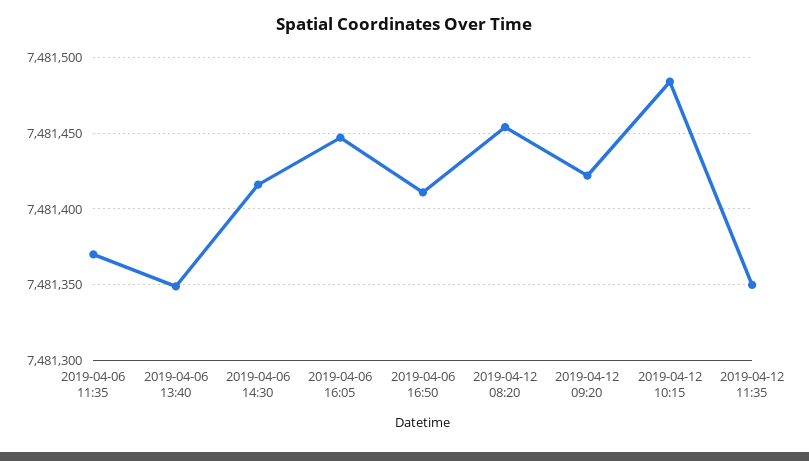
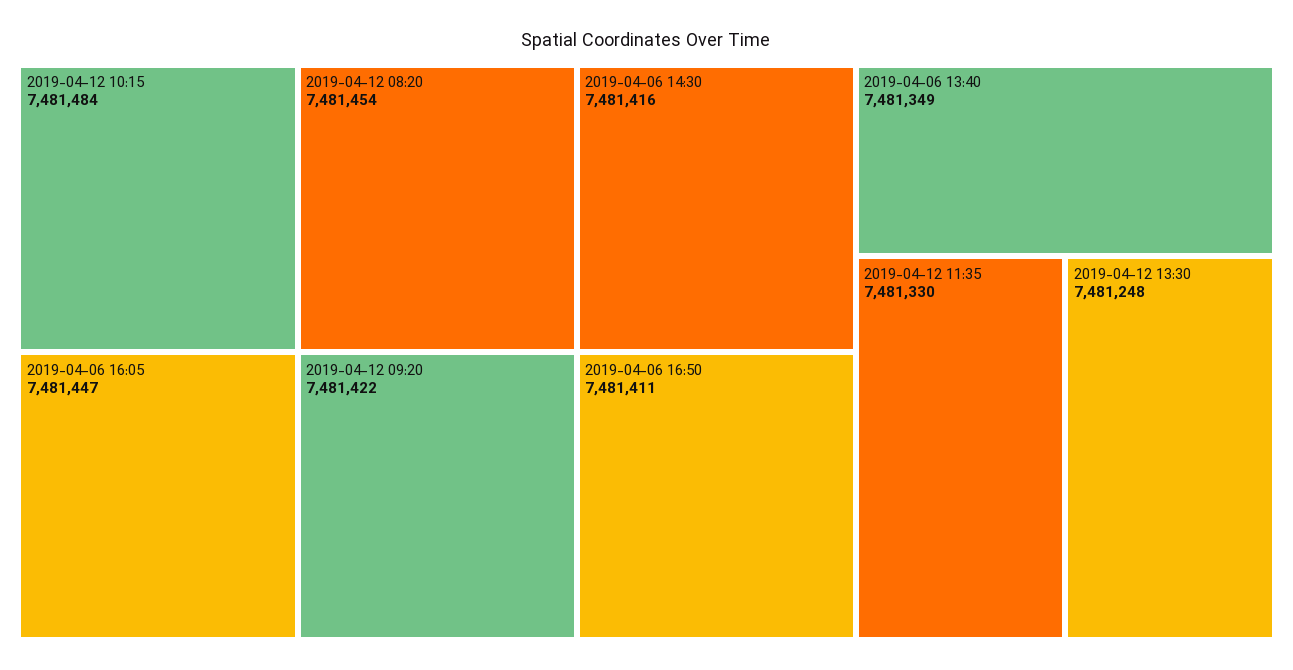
2019-04-06 11:35: 7481370 -> none
2019-04-12 11:35: 7481350 -> 7481330
2019-04-12 13:30: none -> 7481248

